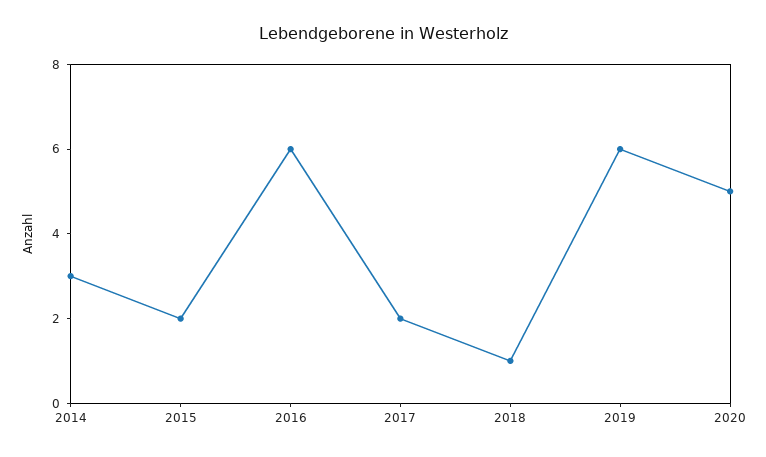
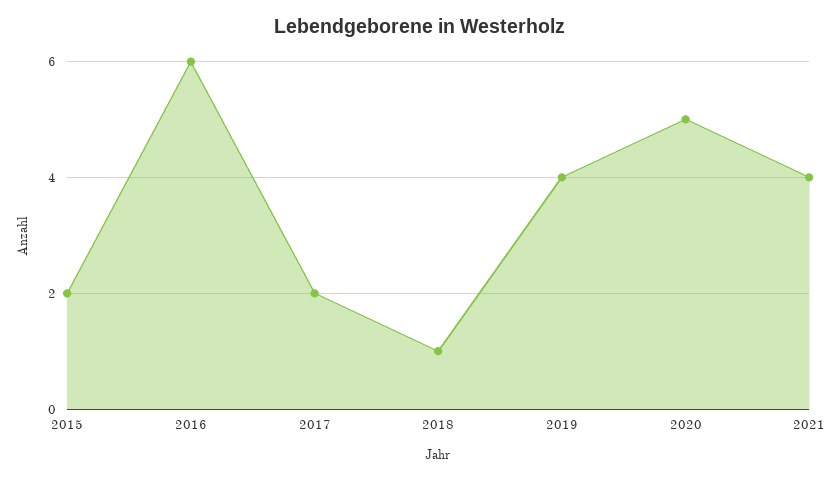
2014: 3 -> none
2019: 6 -> 4
2021: none -> 4

